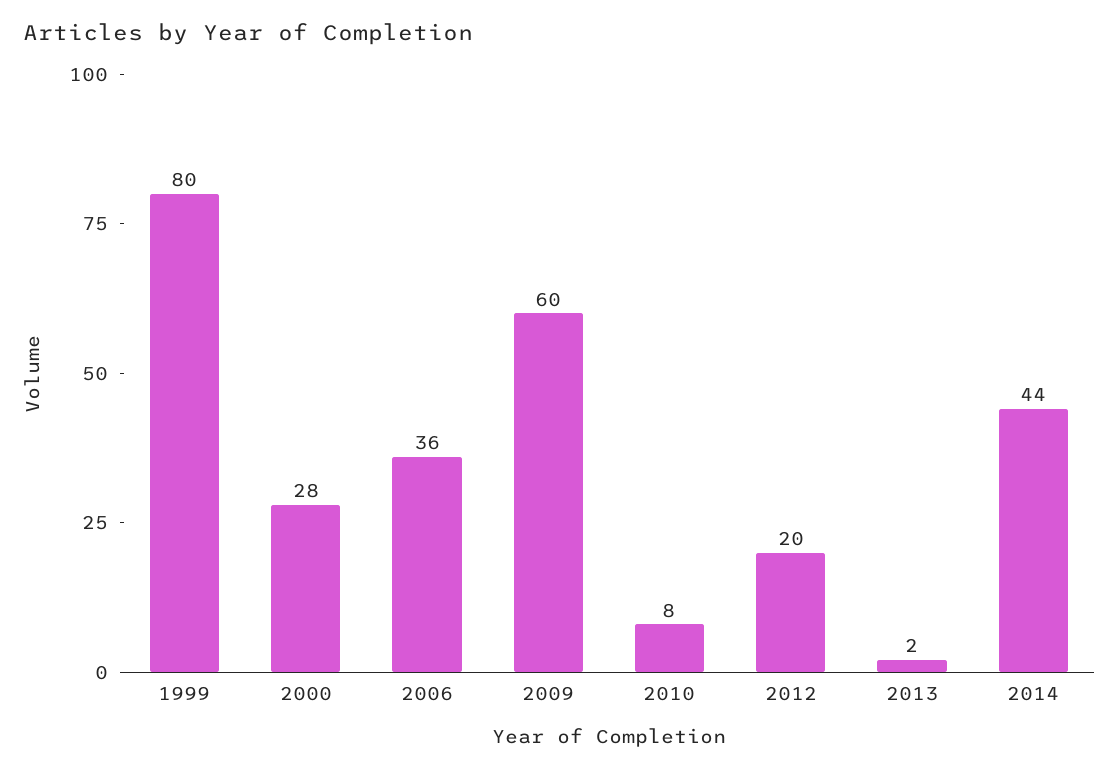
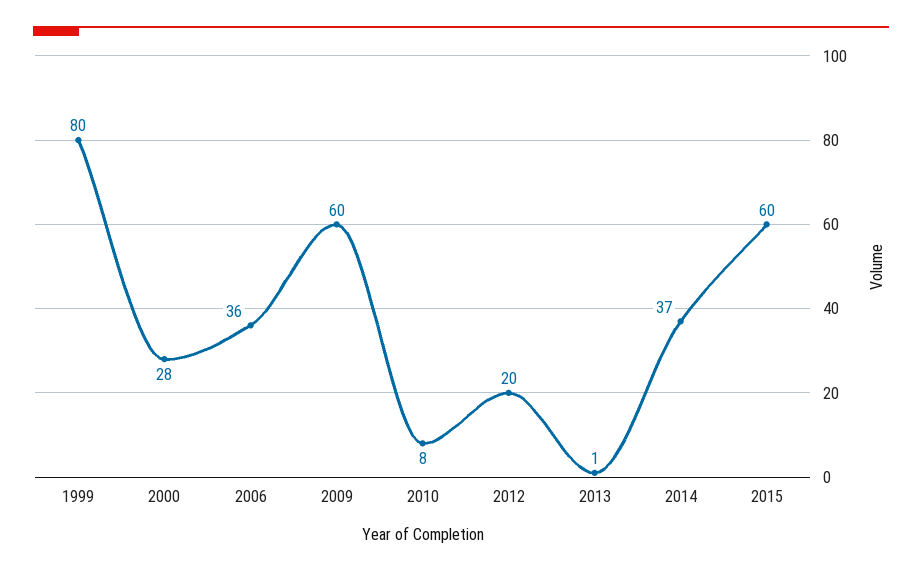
2013: 2 -> 1
2014: 44 -> 37
2015: none -> 60

